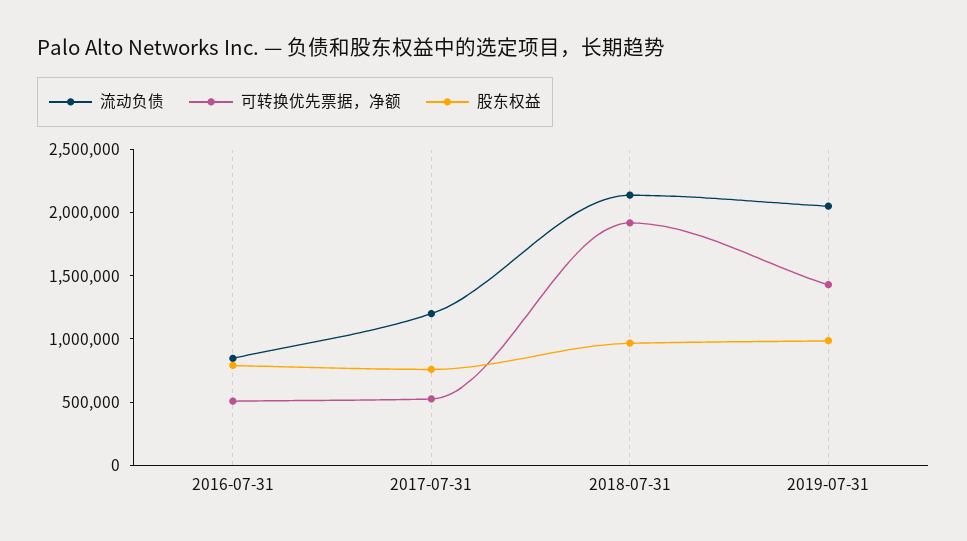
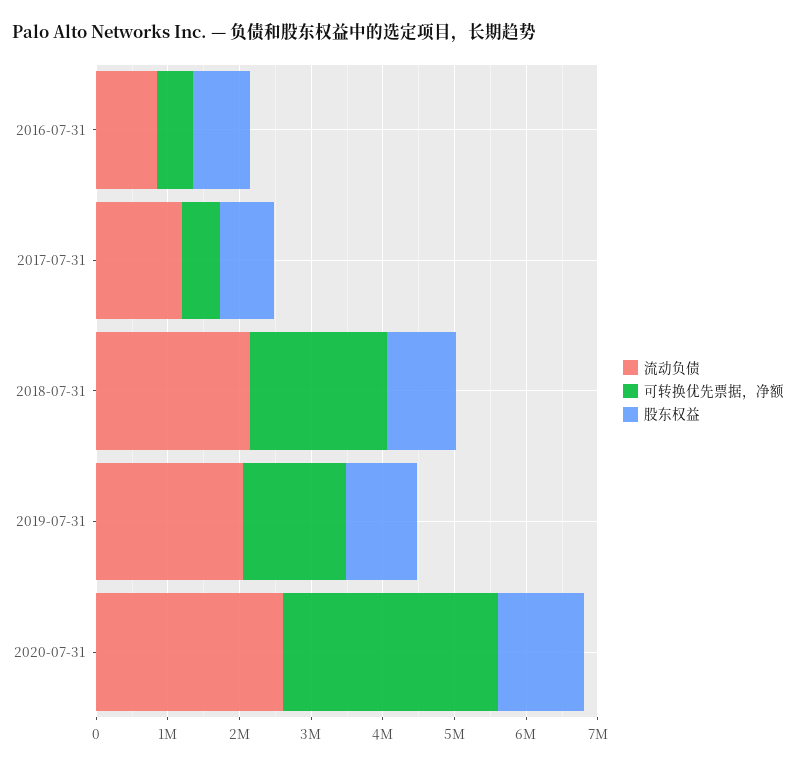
流动负债, 2020-07-31: none -> 2600000
可转换优先票据，净额, 2020-07-31: none -> 3000000
股东权益, 2020-07-31: none -> 1200000

